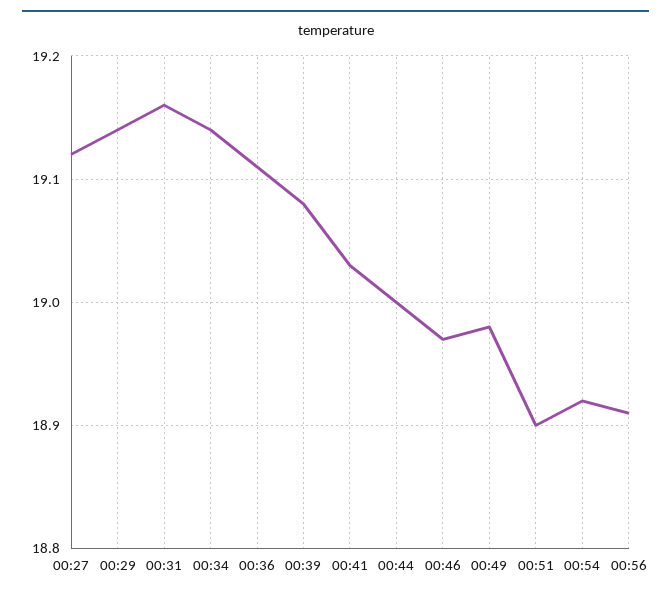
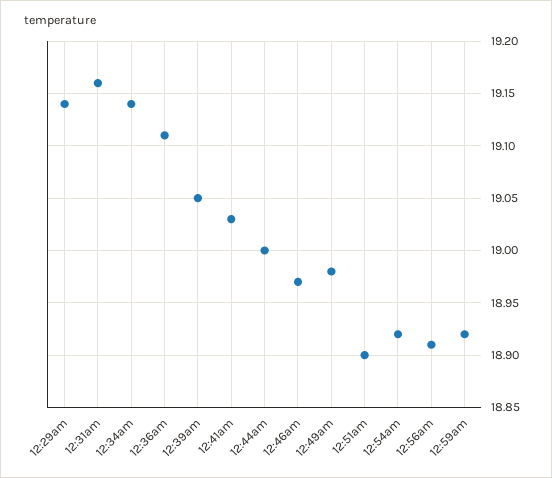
00:27: 19.12 -> none
00:39: 19.08 -> 19.05
12:59am: none -> 18.92

